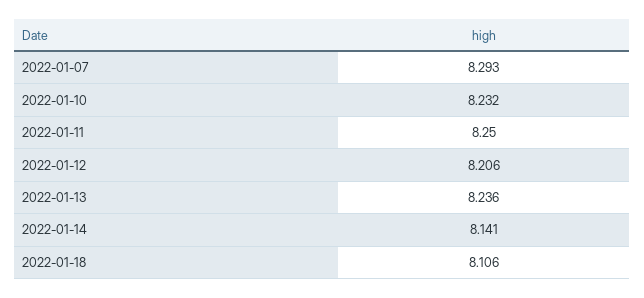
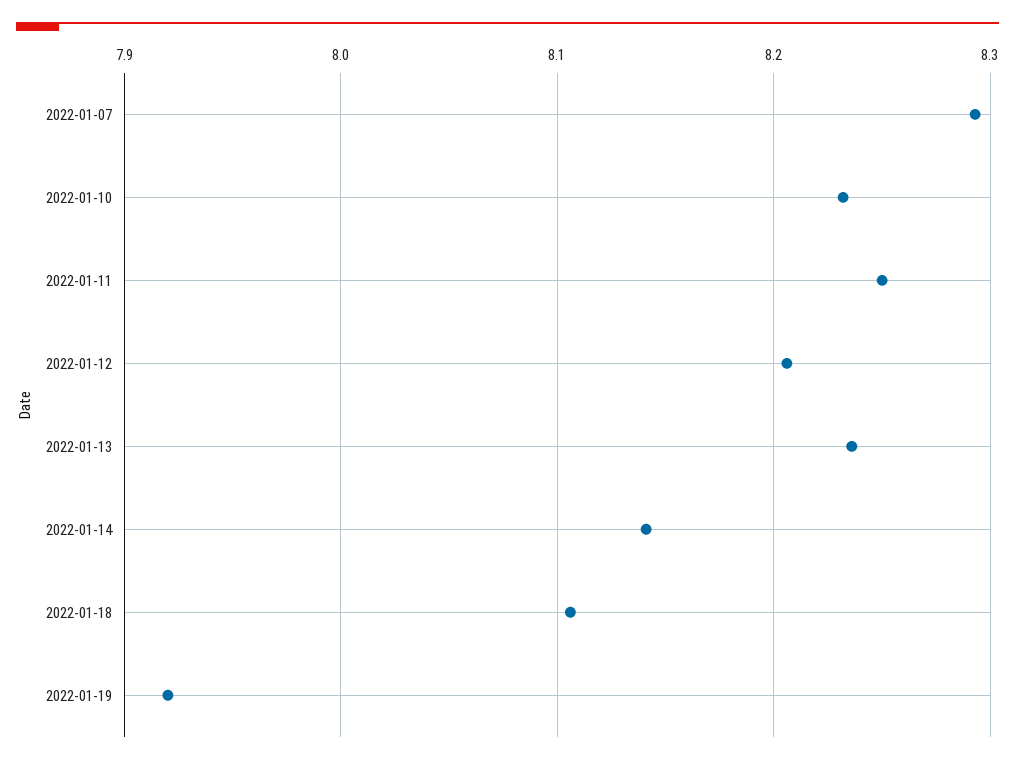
2022-01-19: none -> 7.92

